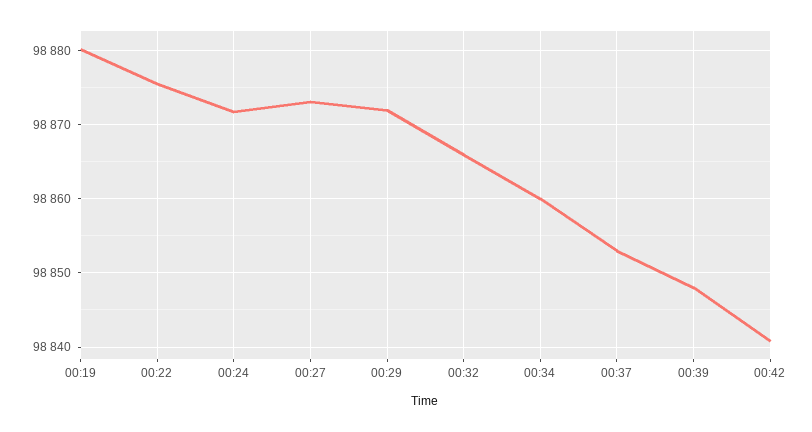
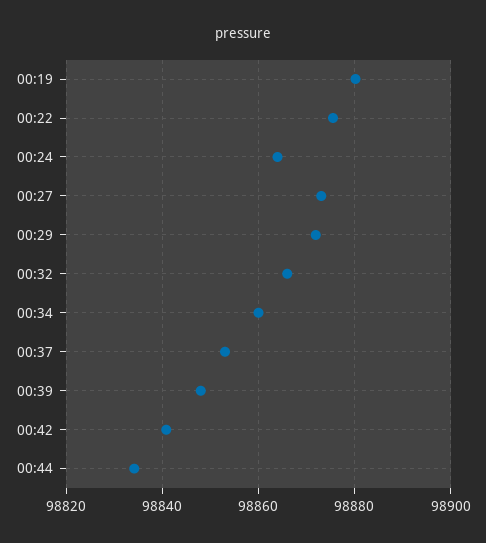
00:24: 98872 -> 98864
00:44: none -> 98834

